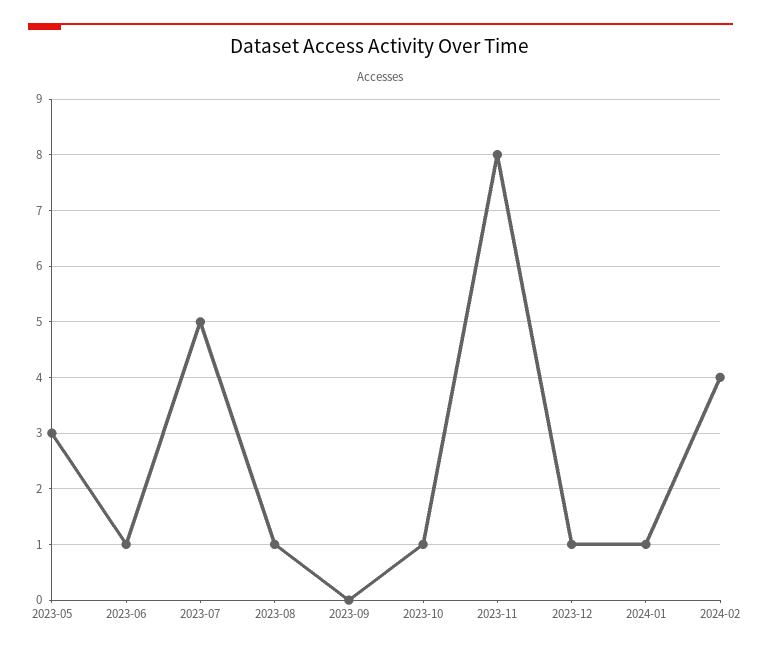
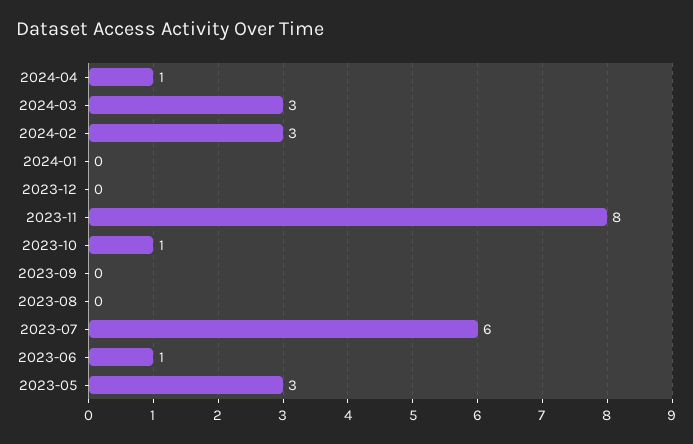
2023-07: 5 -> 6
2023-08: 1 -> 0
2023-12: 1 -> 0
2024-01: 1 -> 0
2024-02: 4 -> 3
2024-04: none -> 1
2024-03: none -> 3

